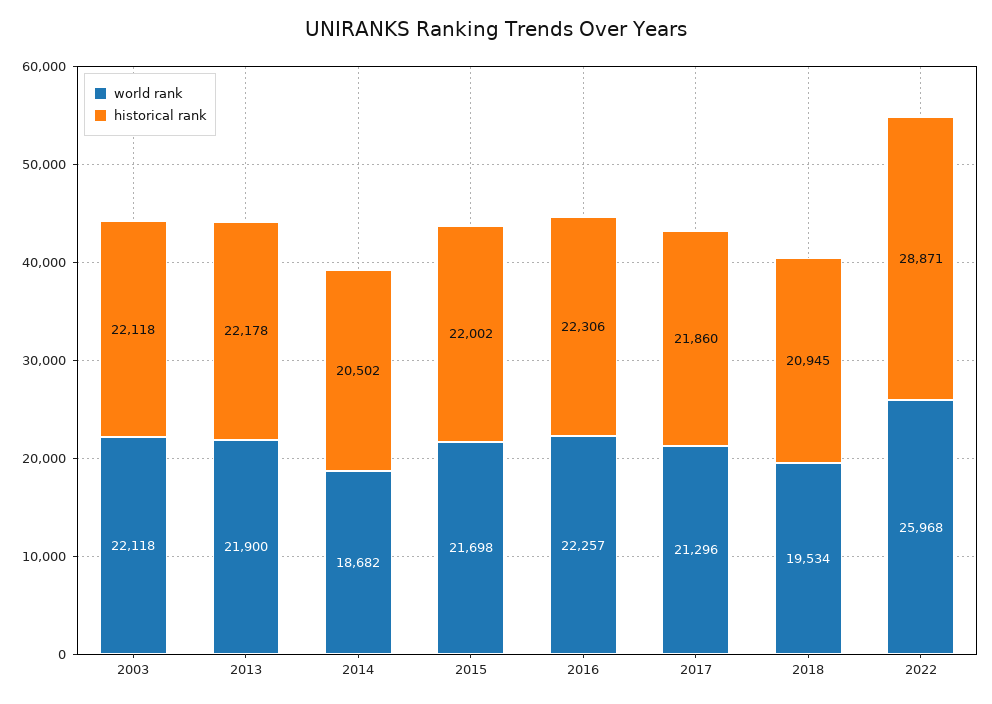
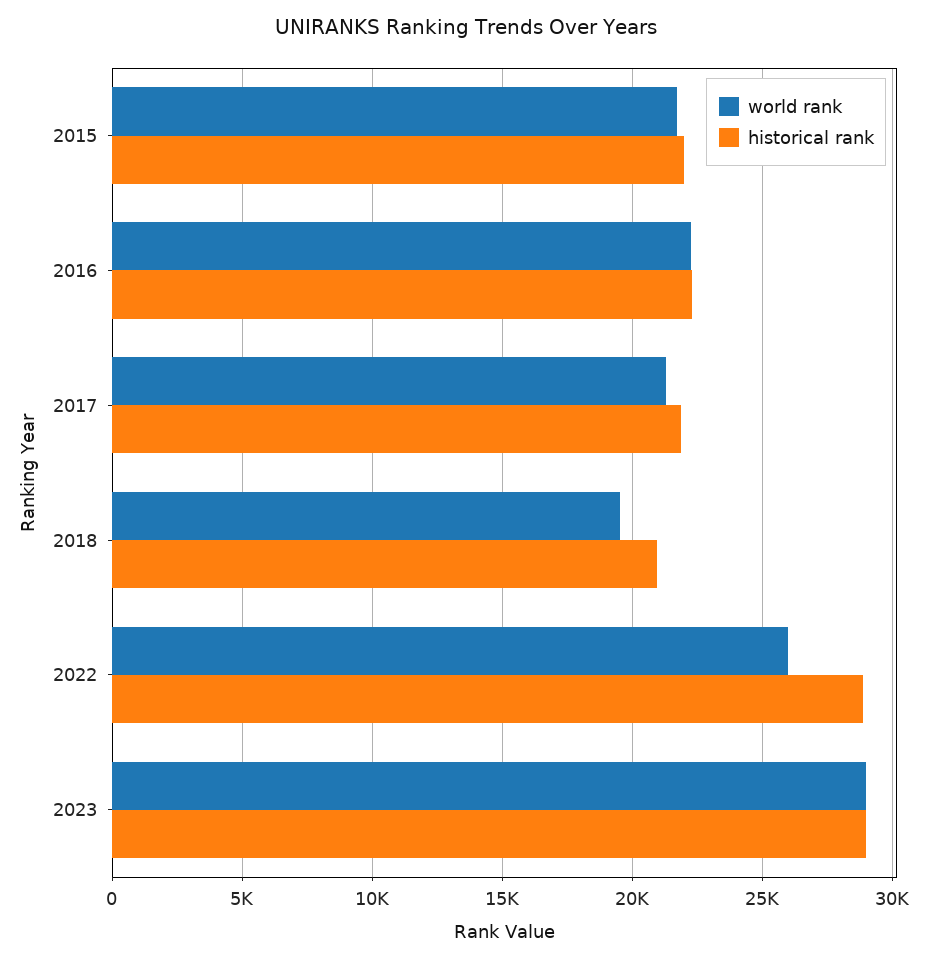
world rank, 2003: 22118 -> none
historical rank, 2003: 22118 -> none
world rank, 2013: 21900 -> none
historical rank, 2013: 22178 -> none
world rank, 2014: 18682 -> none
historical rank, 2014: 20502 -> none
world rank, 2023: none -> 29000
historical rank, 2023: none -> 29000

